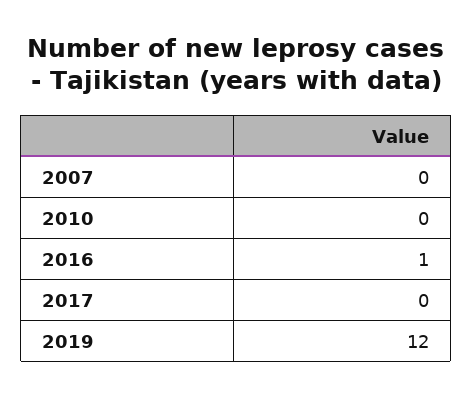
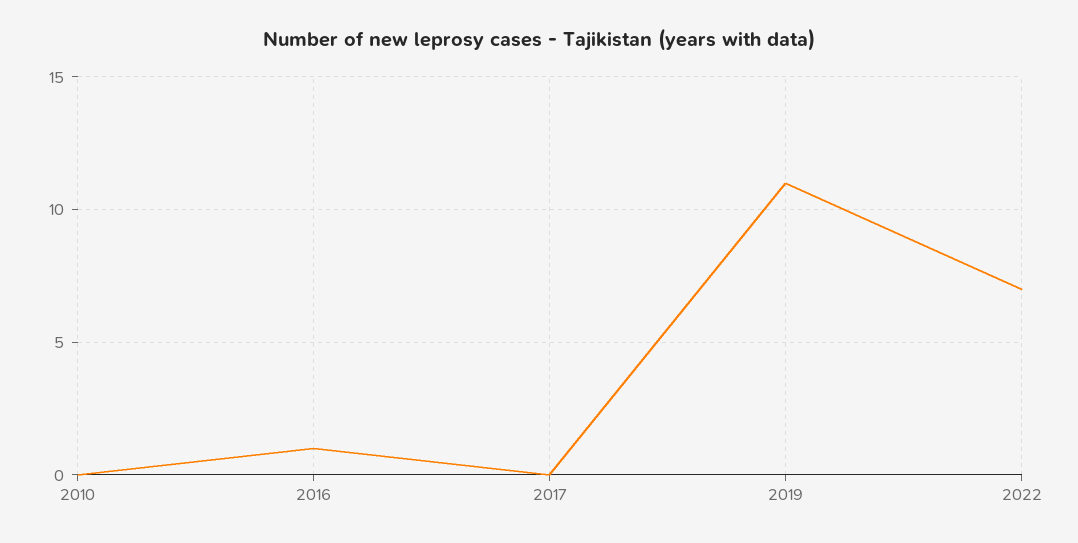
2007: 0 -> none
2019: 12 -> 11
2022: none -> 7

